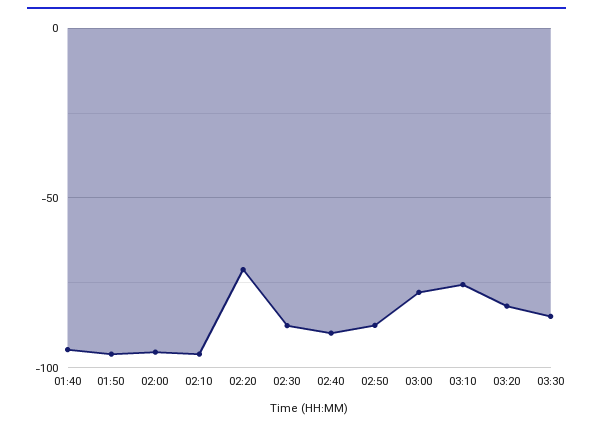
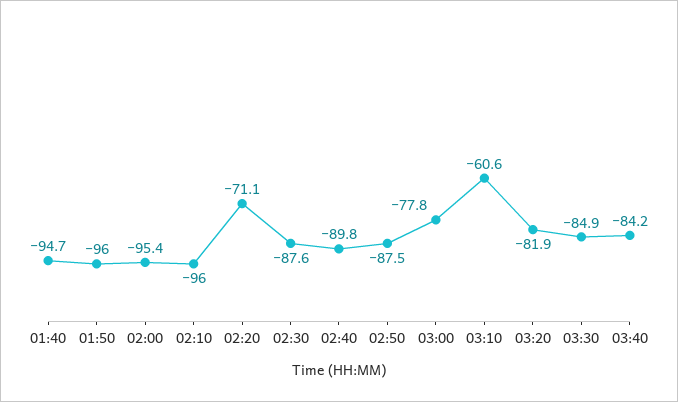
03:10: -75 -> -60.6
03:40: none -> -84.2

